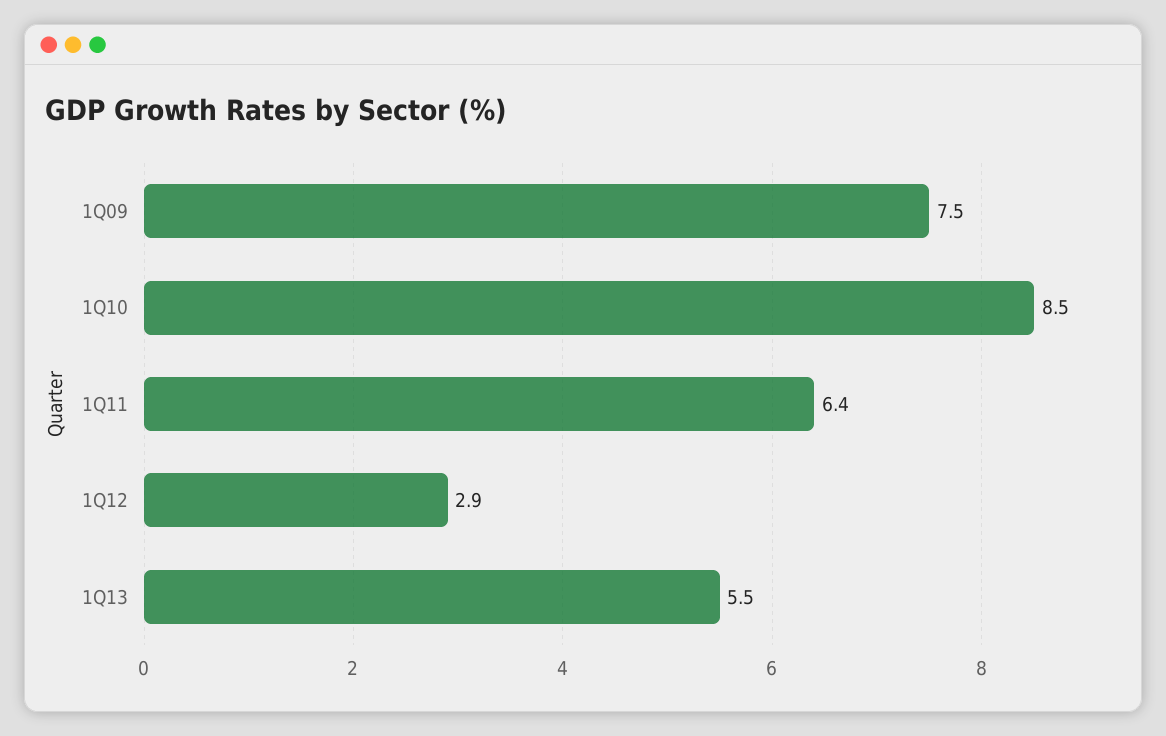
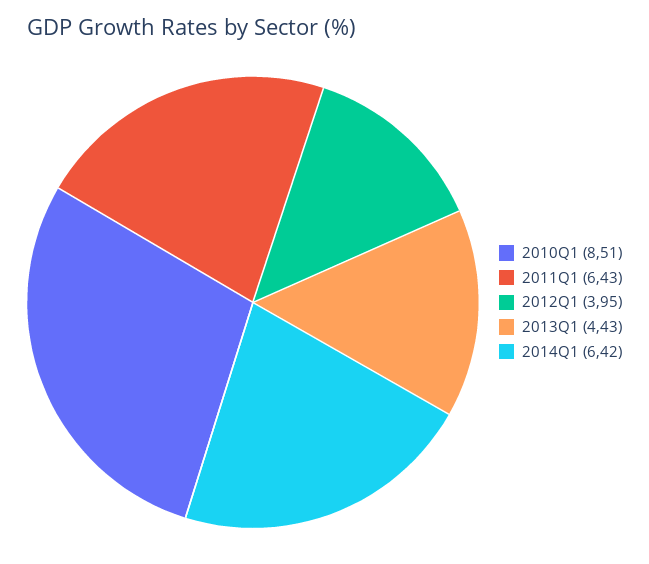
1Q09: 7.5 -> none
1Q12: 2.9 -> 3.95
1Q13: 5.5 -> 4.43
2014Q1: none -> 6.42

